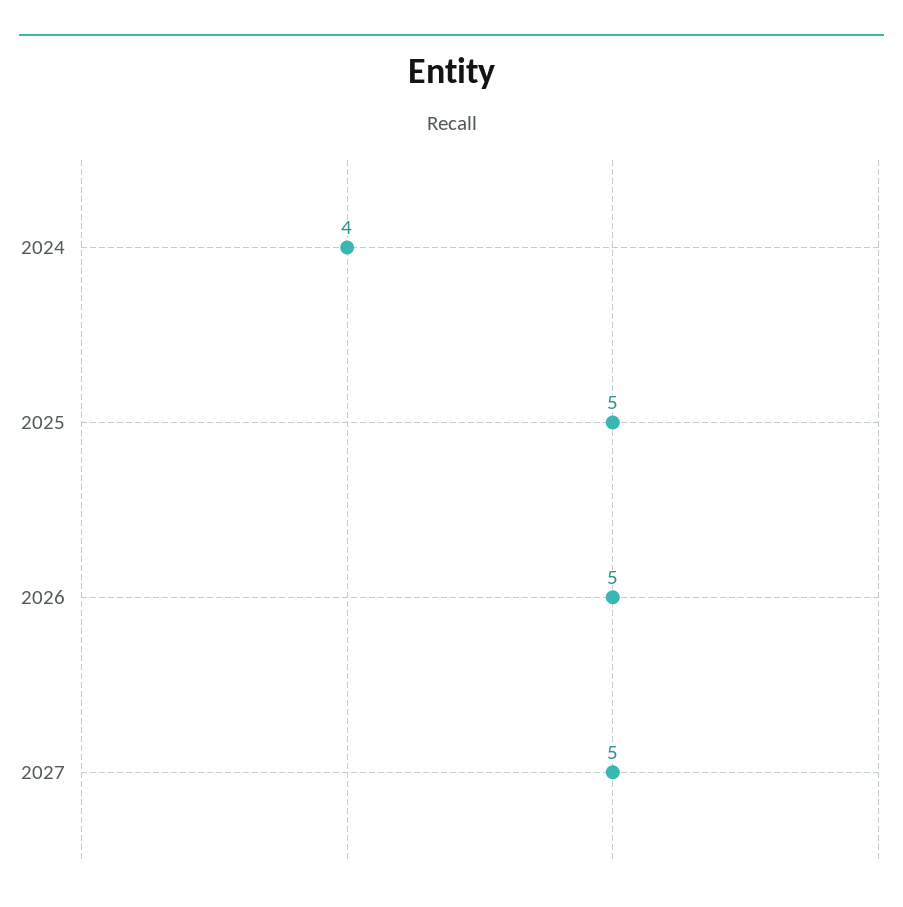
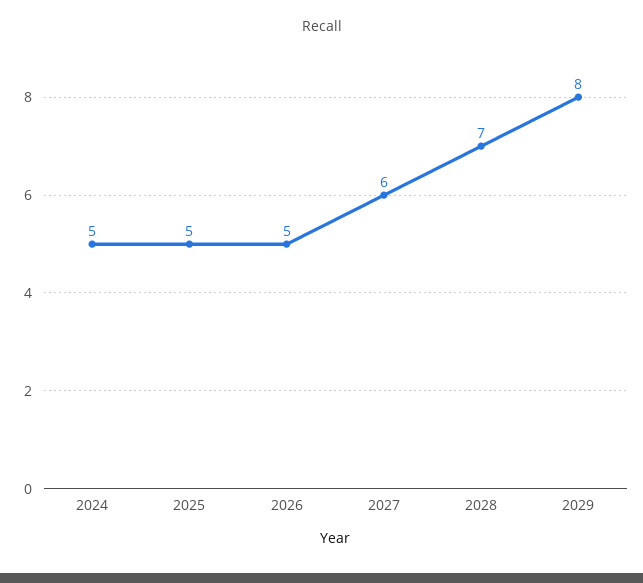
2024: 4 -> 5
2027: 5 -> 6
2028: none -> 7
2029: none -> 8

